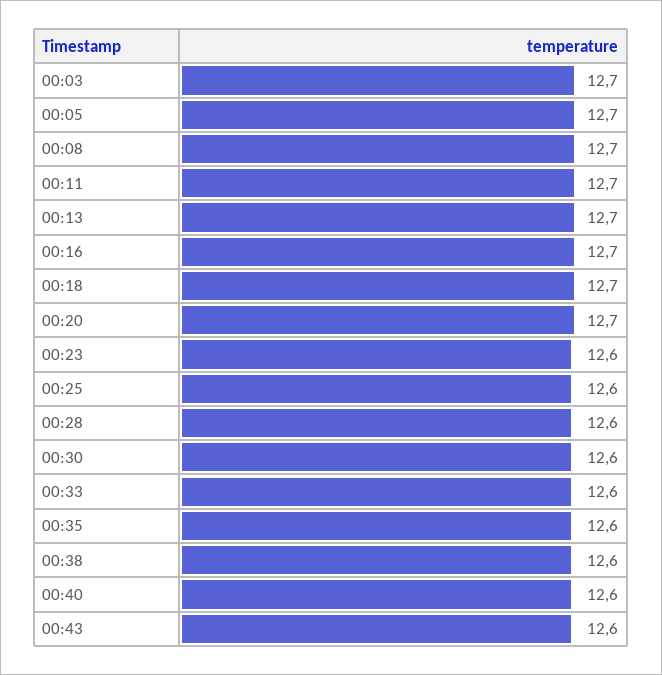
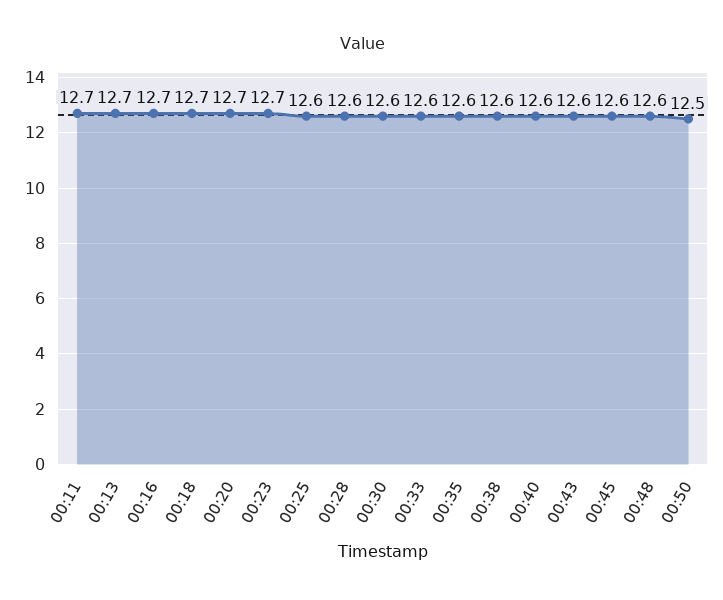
00:03: 12.7 -> none
00:05: 12.7 -> none
00:08: 12.7 -> none
00:23: 12.6 -> 12.7
00:45: none -> 12.6
00:48: none -> 12.6
00:50: none -> 12.5

